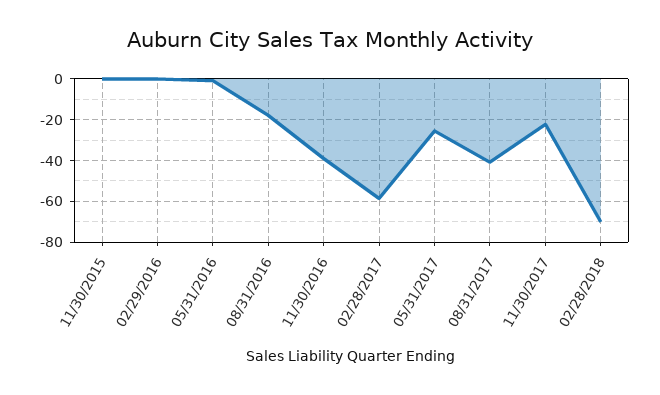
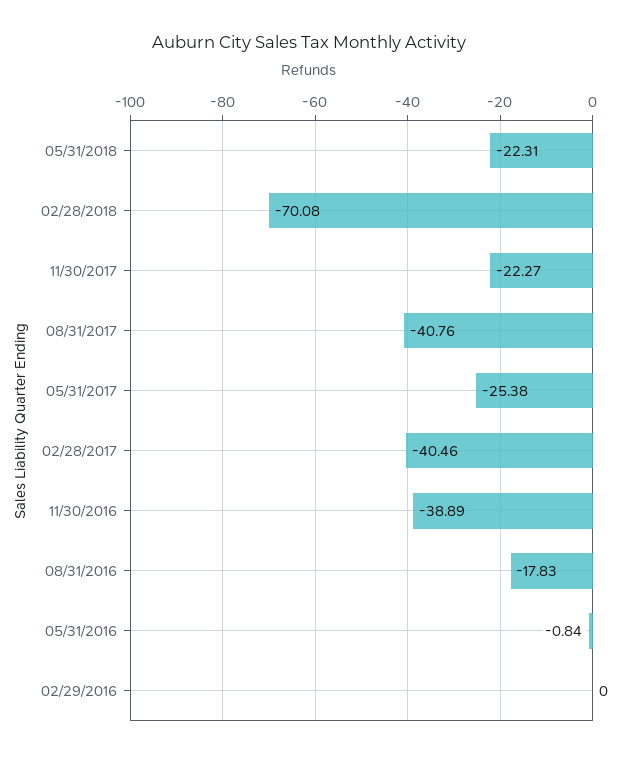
11/30/2015: 0 -> none
02/28/2017: -60 -> -40.46
05/31/2018: none -> -22.31

